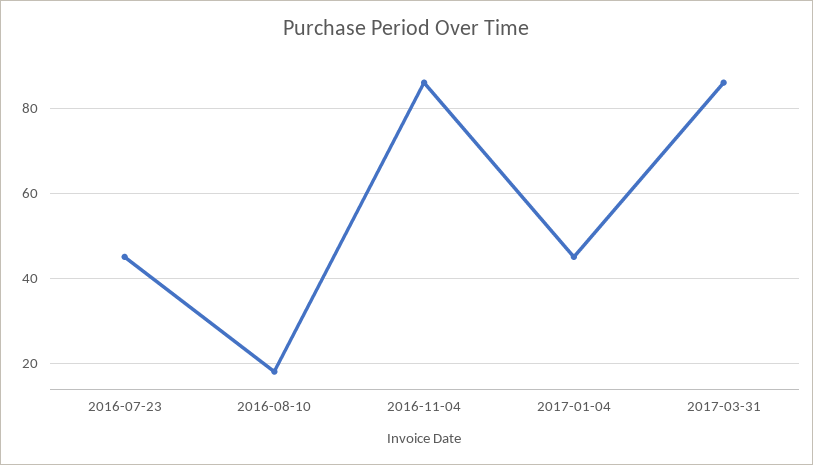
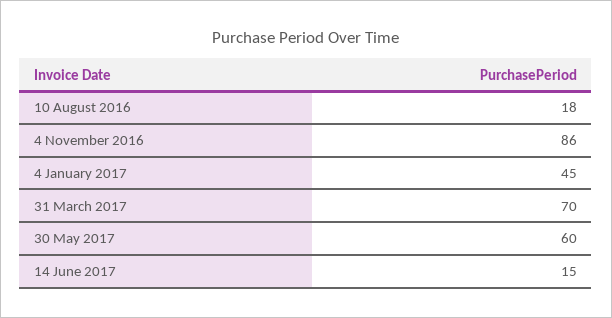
2016-07-23: 45 -> none
2017-03-31: 85 -> 70
30 May 2017: none -> 60
14 June 2017: none -> 15

